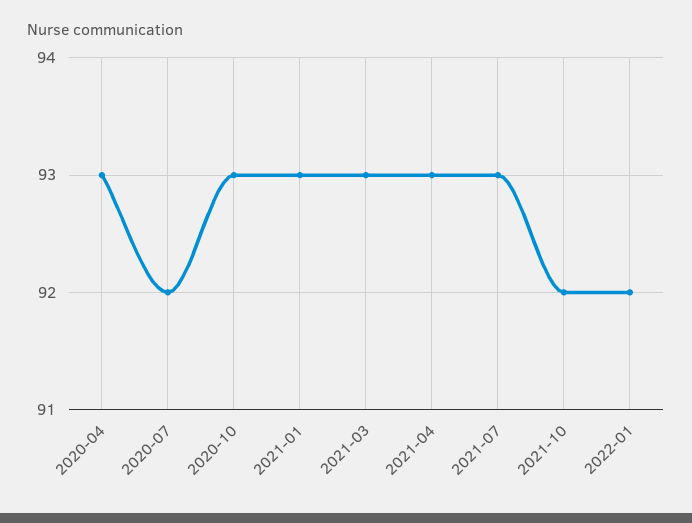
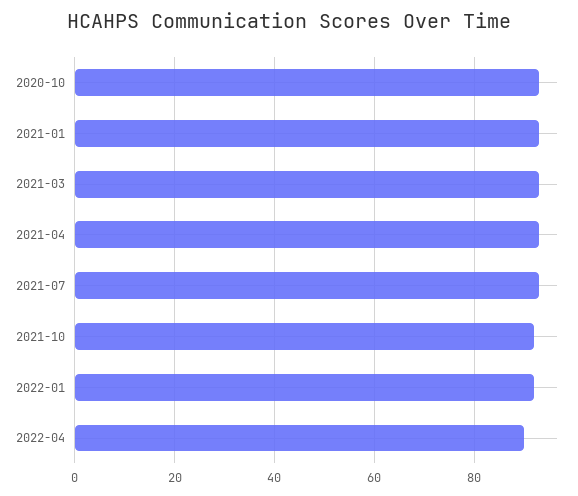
2020-04: 93 -> none
2020-07: 92 -> none
2022-04: none -> 90

